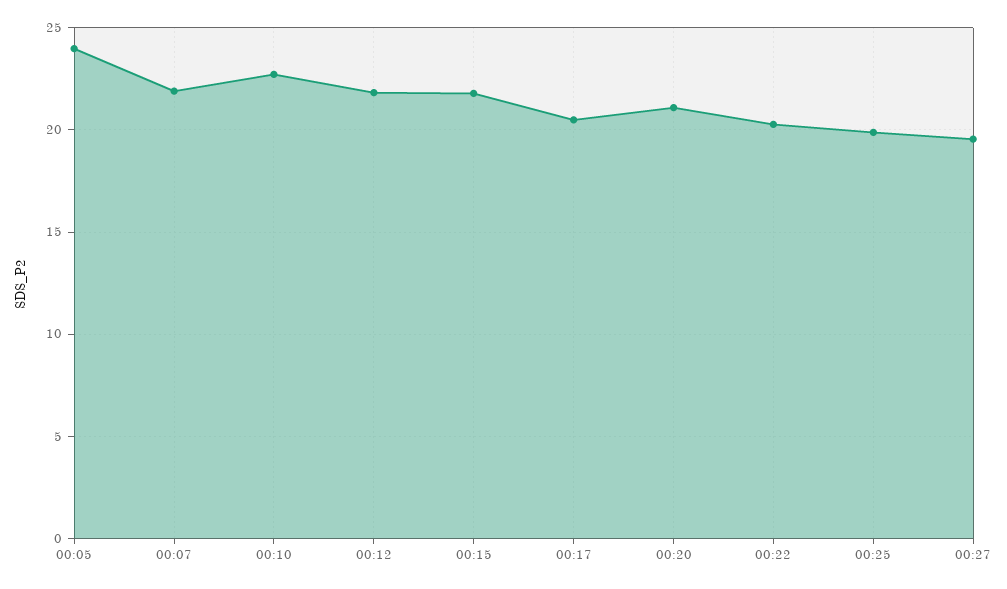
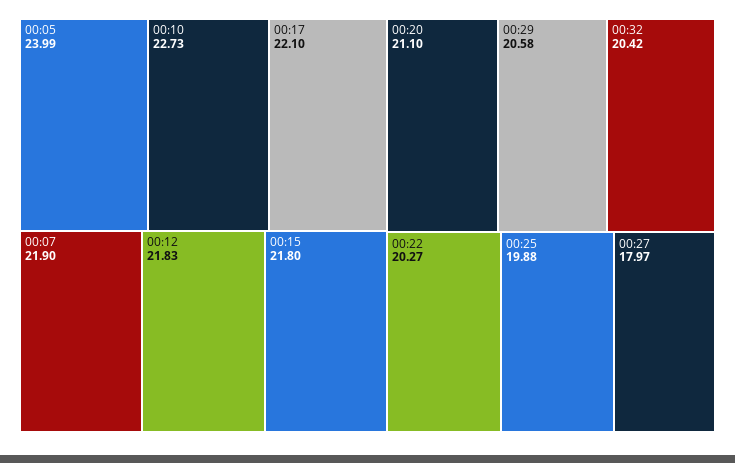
00:17: 20.5 -> 22.1
00:27: 19.5 -> 17.97
00:29: none -> 20.58
00:32: none -> 20.42

